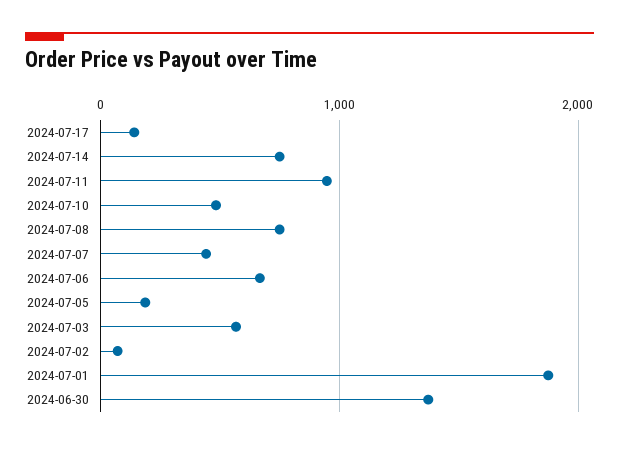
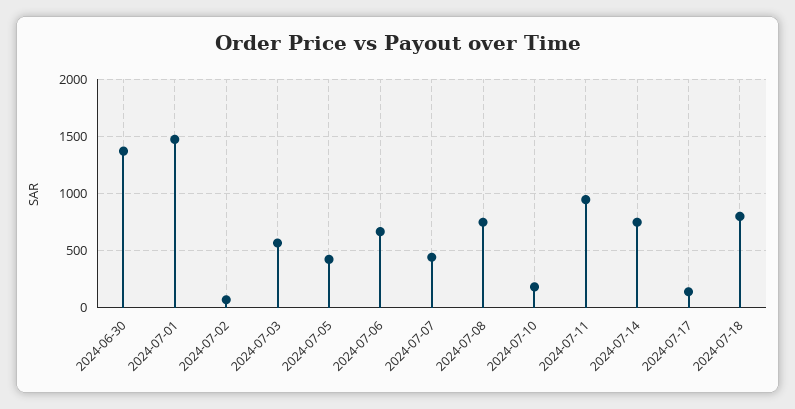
2024-07-10: 500 -> 200
2024-07-05: 200 -> 400
2024-07-01: 1900 -> 1500
2024-07-18: none -> 800

